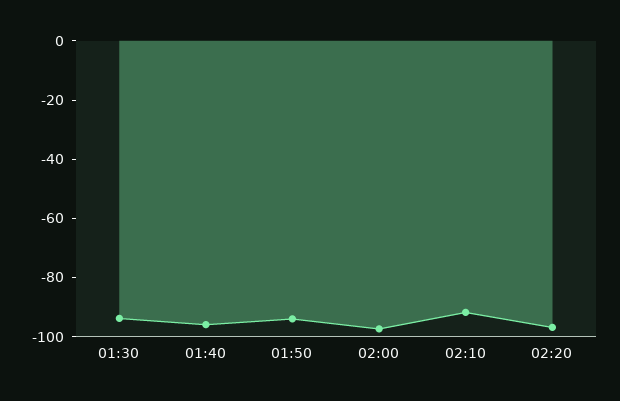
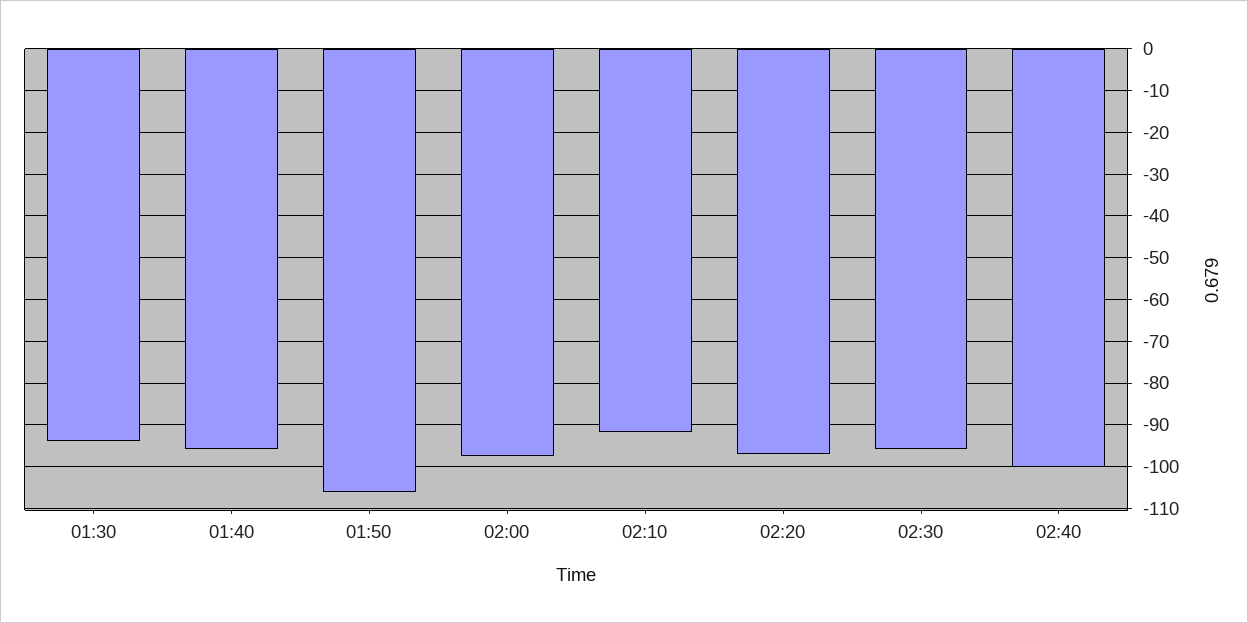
01:50: -95 -> -106
02:30: none -> -96
02:40: none -> -100

